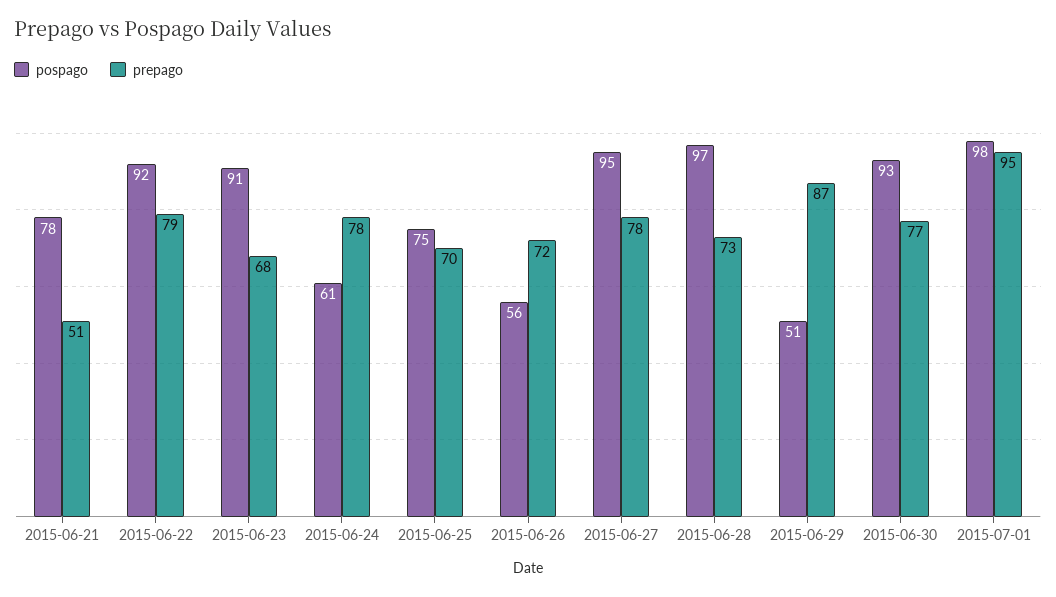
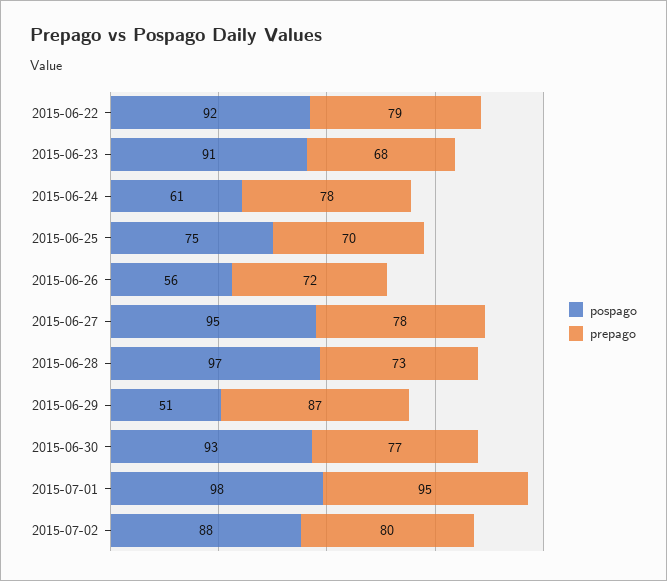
pospago, 2015-06-21: 78 -> none
prepago, 2015-06-21: 51 -> none
pospago, 2015-07-02: none -> 88
prepago, 2015-07-02: none -> 80

